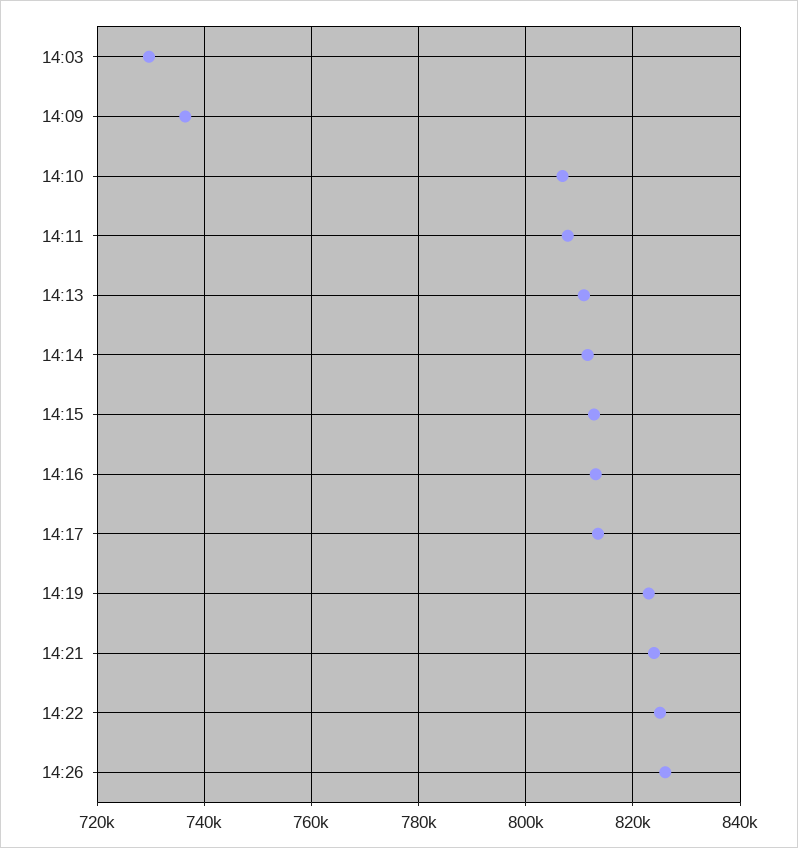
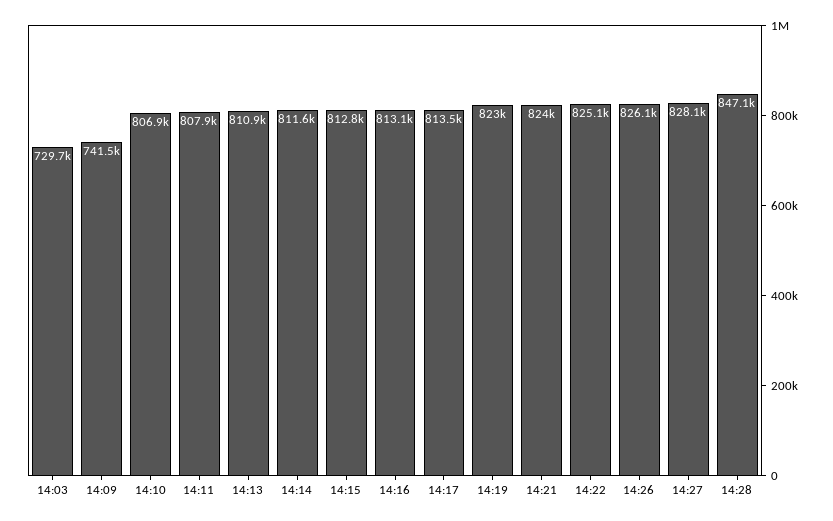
14:09: 736000 -> 741500
14:27: none -> 828100
14:28: none -> 847100

